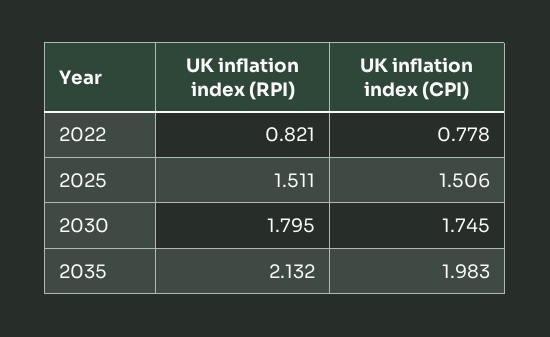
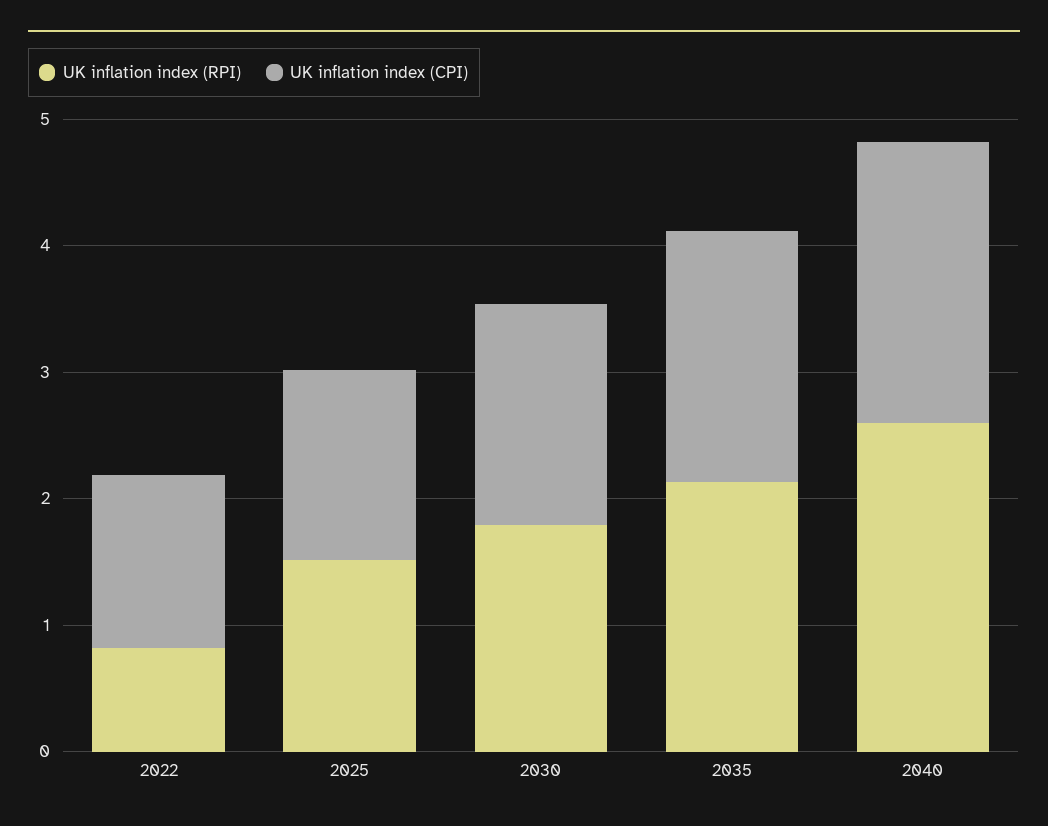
UK inflation index (CPI), 2022: 0.778 -> 1.4
UK inflation index (RPI), 2040: none -> 2.6
UK inflation index (CPI), 2040: none -> 2.2

